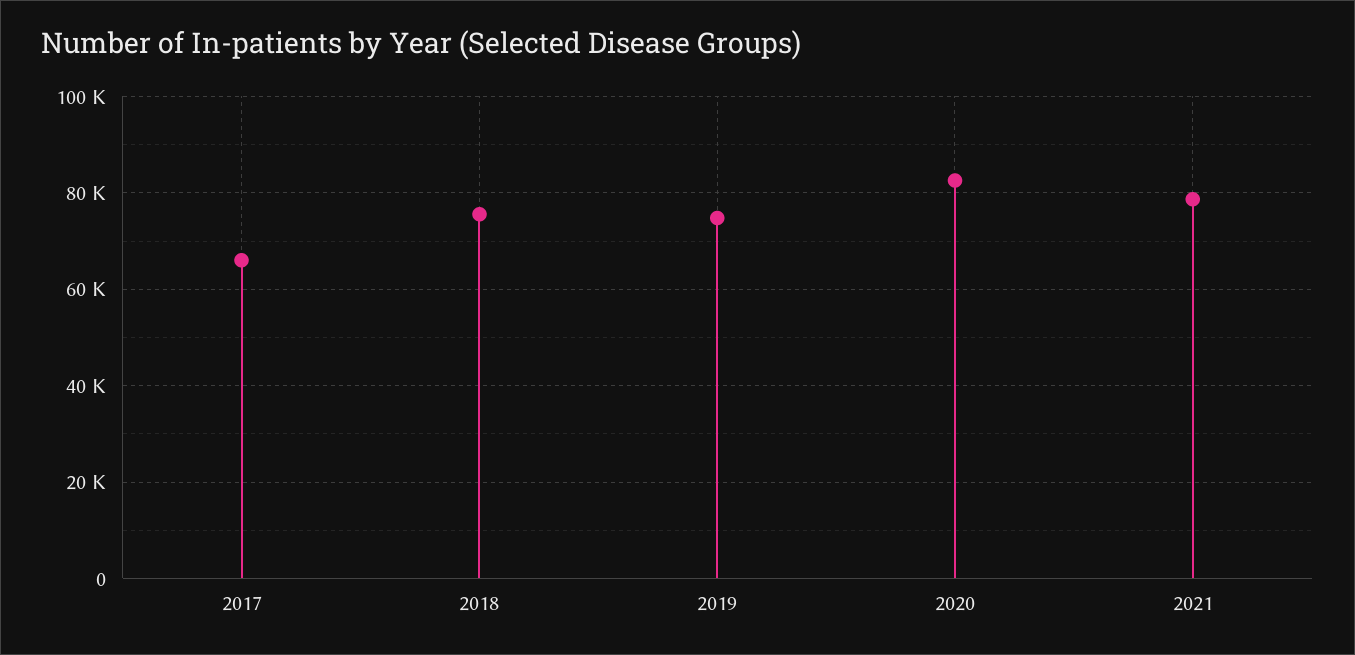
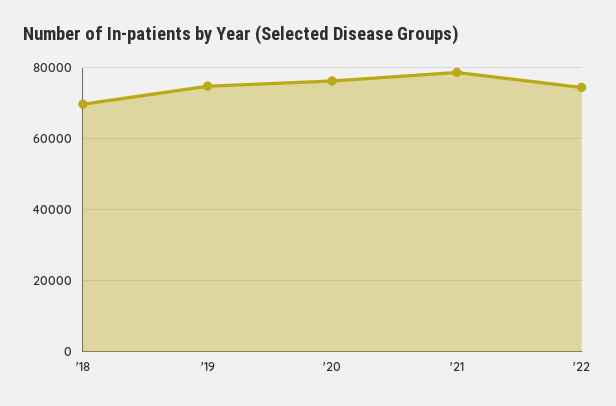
2017: 66000 -> none
2018: 76000 -> 70000
2020: 82000 -> 76000
'22: none -> 74000

